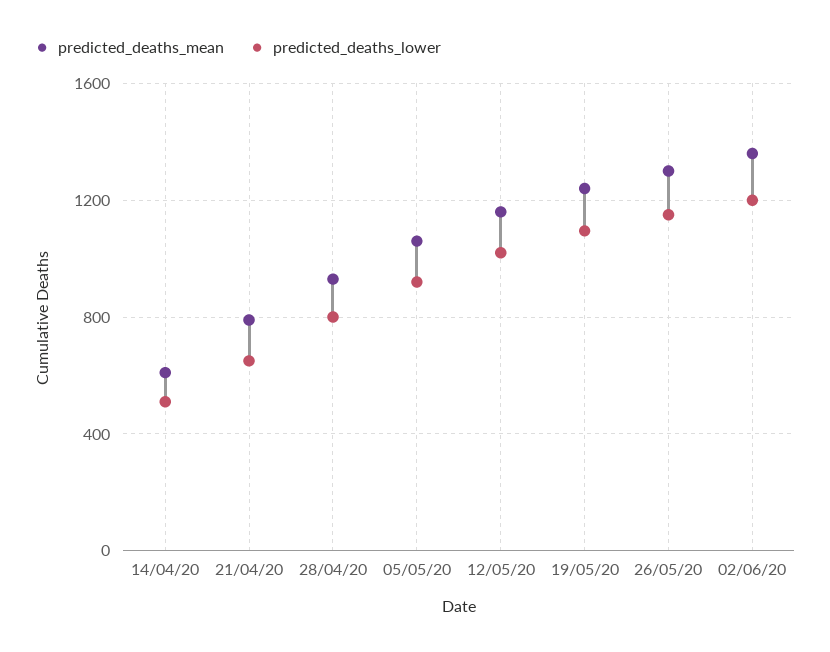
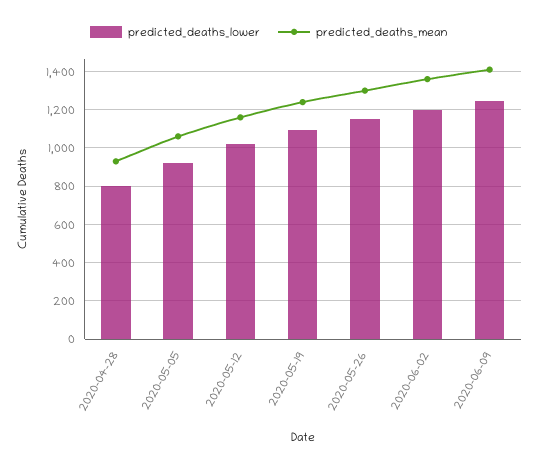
predicted_deaths_mean, 14/04/20: 600 -> none
predicted_deaths_lower, 14/04/20: 500 -> none
predicted_deaths_mean, 21/04/20: 800 -> none
predicted_deaths_lower, 21/04/20: 650 -> none
predicted_deaths_lower, 2020-06-09: none -> 1250
predicted_deaths_mean, 2020-06-09: none -> 1400

